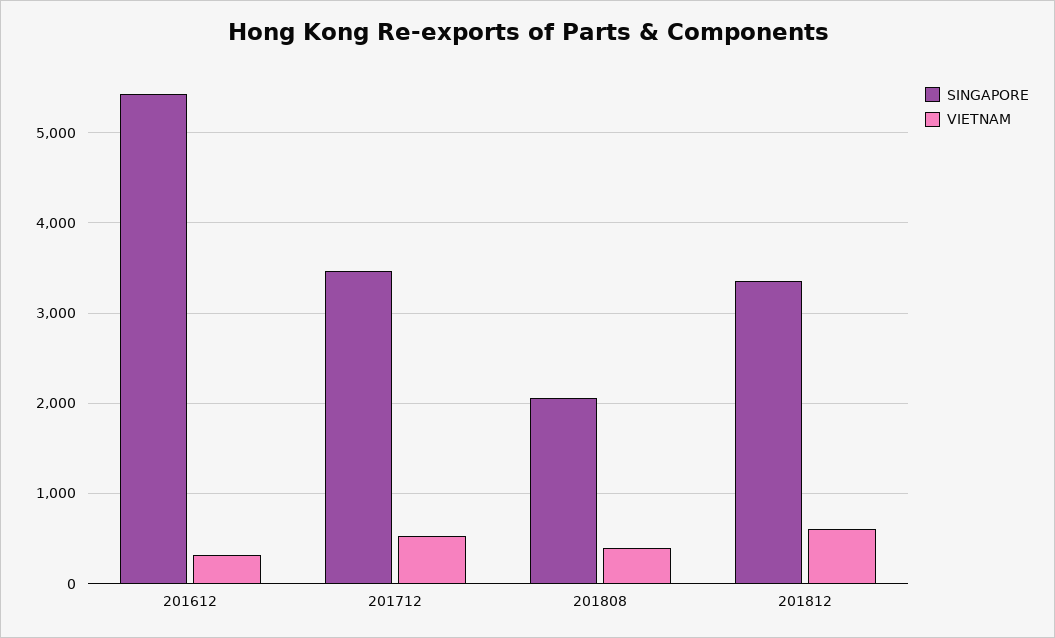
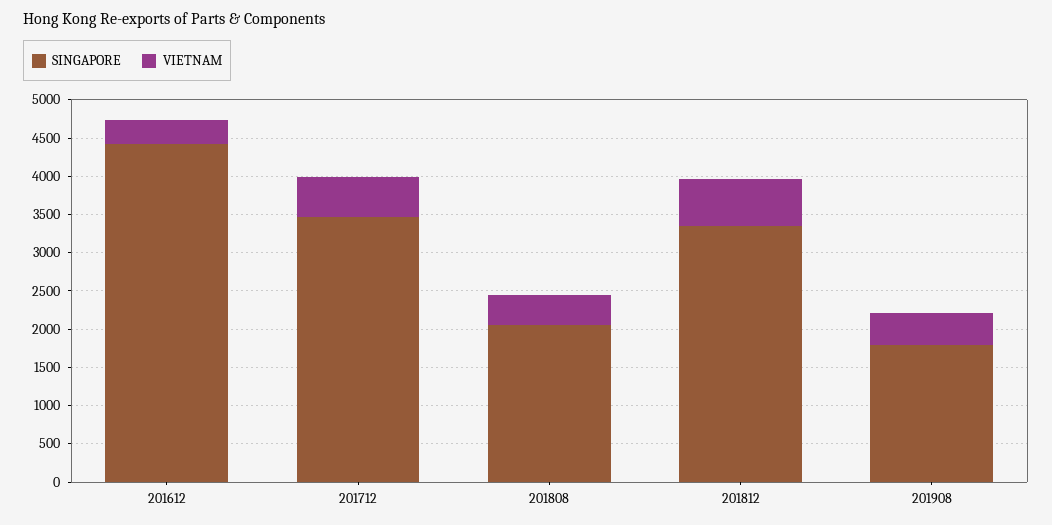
SINGAPORE, 201612: 5400 -> 4500
SINGAPORE, 201908: none -> 1750
VIETNAM, 201908: none -> 500

